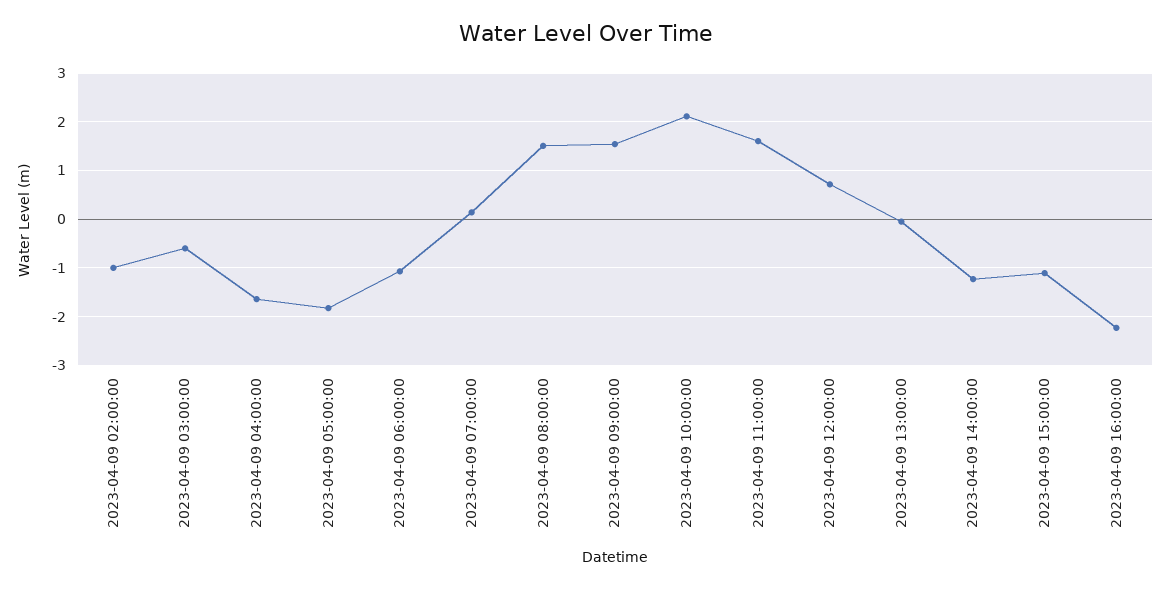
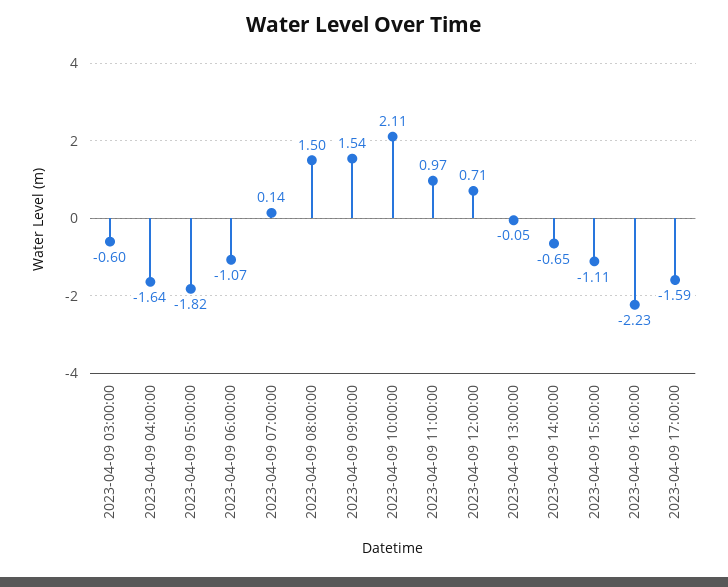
2023-04-09 02:00:00: -1 -> none
2023-04-09 11:00:00: 1.6 -> 0.97
2023-04-09 14:00:00: -1.2 -> -0.65
2023-04-09 17:00:00: none -> -1.59

